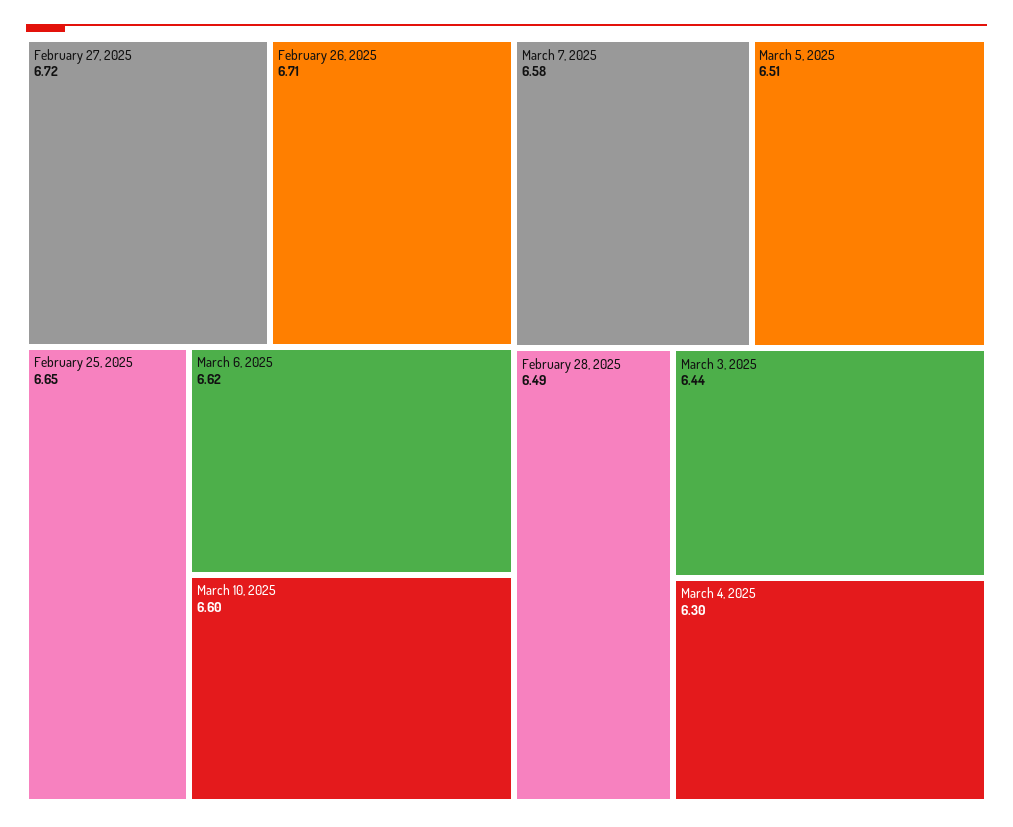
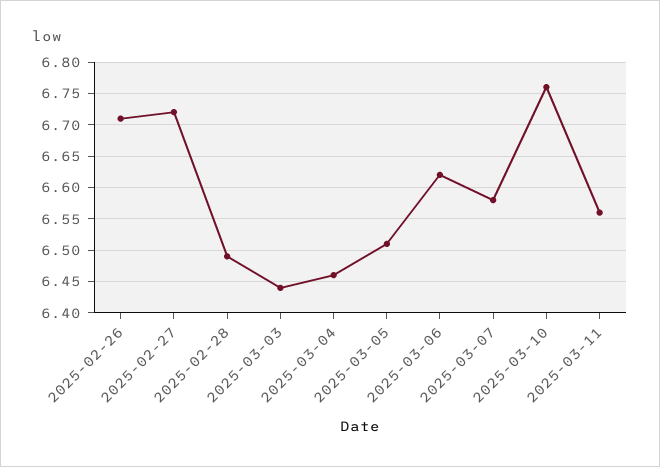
February 25, 2025: 6.65 -> none
March 10, 2025: 6.6 -> 6.76
March 4, 2025: 6.3 -> 6.46
2025-03-11: none -> 6.56

